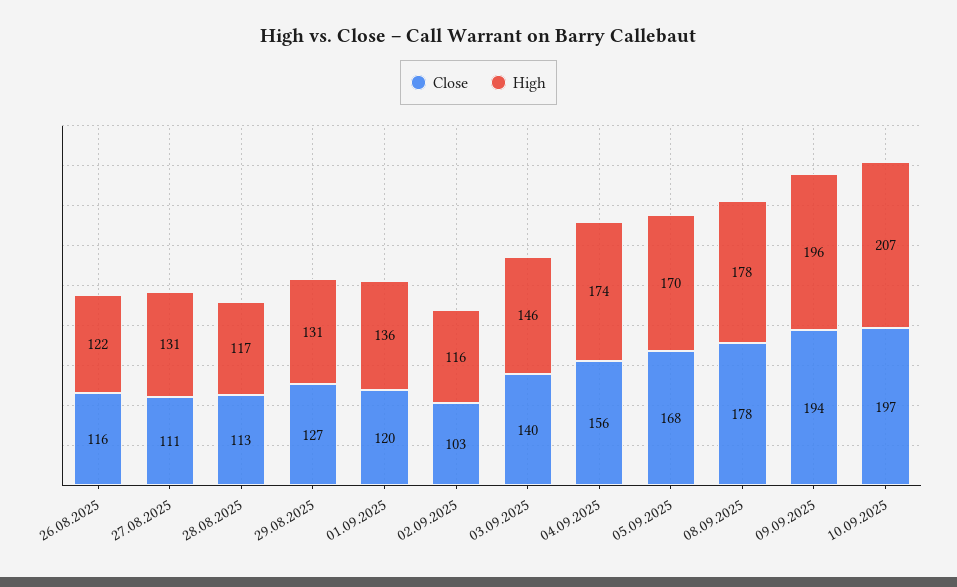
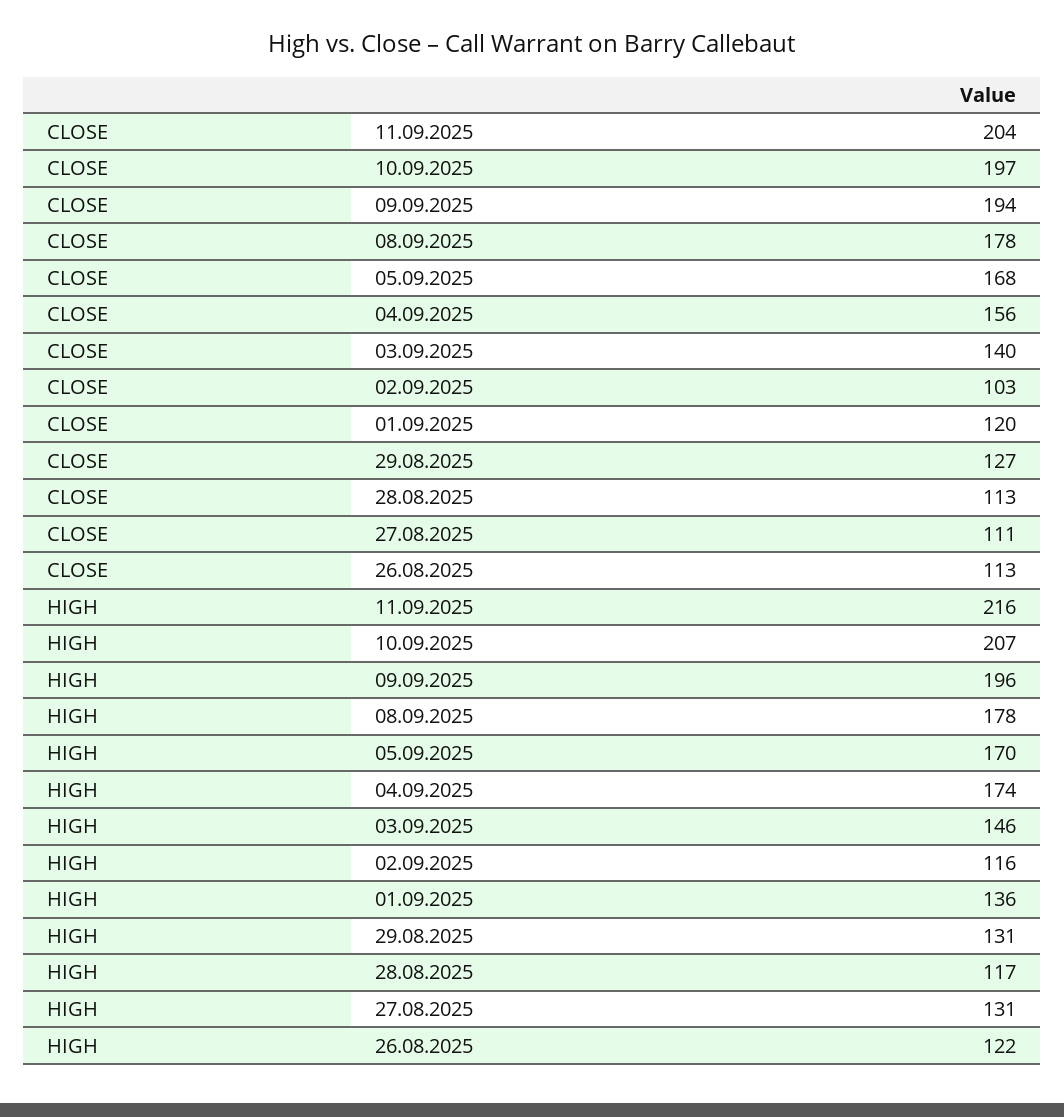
Close, 26.08.2025: 116 -> 113
Close, 11.09.2025: none -> 204
High, 11.09.2025: none -> 216

